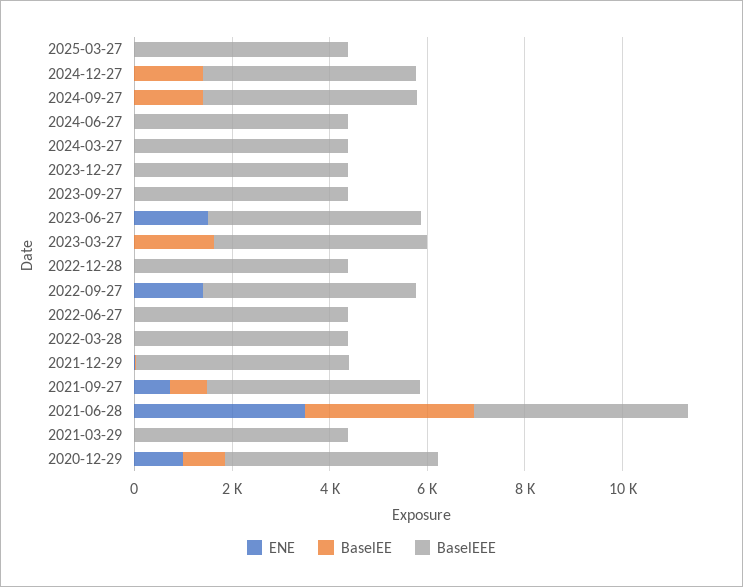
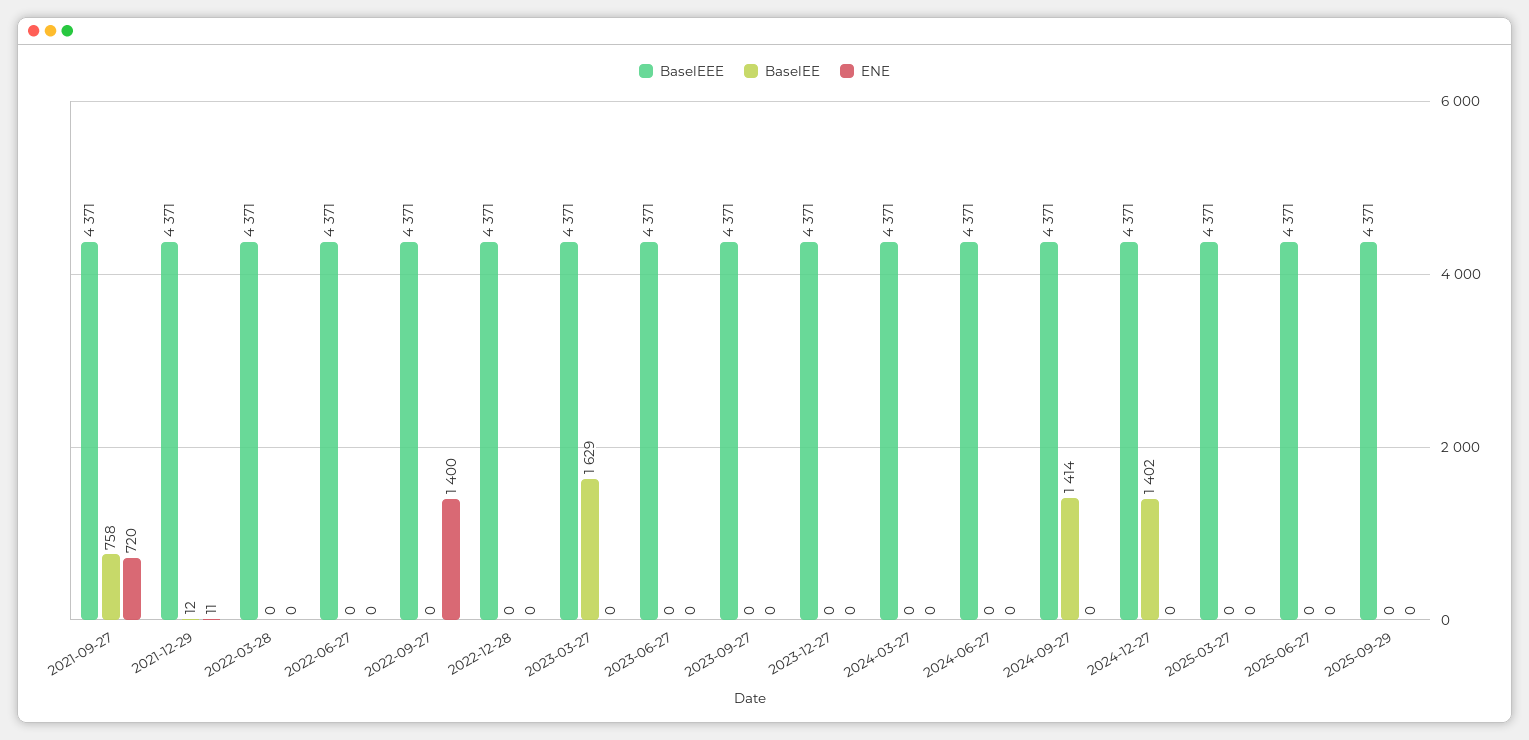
ENE, 2023-06-27: 1500 -> 0
ENE, 2021-06-28: 3500 -> none
BaselEE, 2021-06-28: 3500 -> none
BaselEEE, 2021-06-28: 4500 -> none
ENE, 2021-03-29: 0 -> none
BaselEE, 2021-03-29: 0 -> none
BaselEEE, 2021-03-29: 4500 -> none
ENE, 2020-12-29: 1000 -> none
BaselEE, 2020-12-29: 1000 -> none
BaselEEE, 2020-12-29: 4500 -> none
BaselEEE, 2025-06-27: none -> 4371
BaselEE, 2025-06-27: none -> 0
ENE, 2025-06-27: none -> 0
BaselEEE, 2025-09-29: none -> 4371
BaselEE, 2025-09-29: none -> 0
ENE, 2025-09-29: none -> 0

